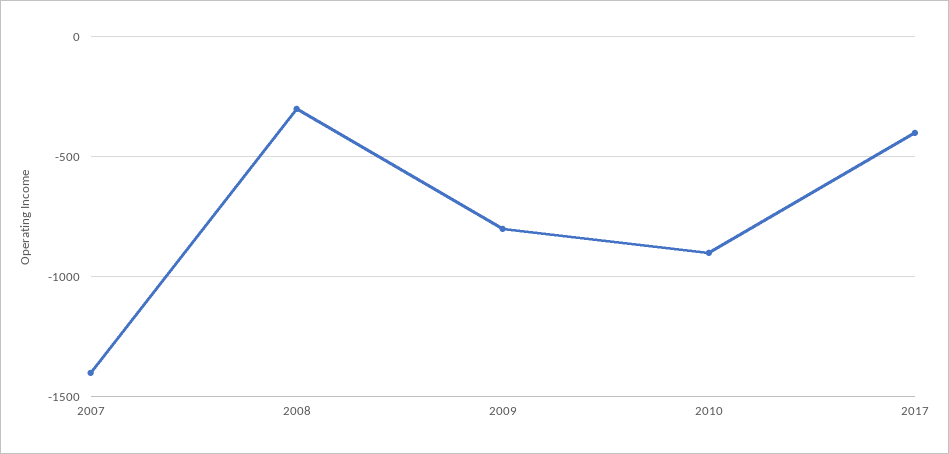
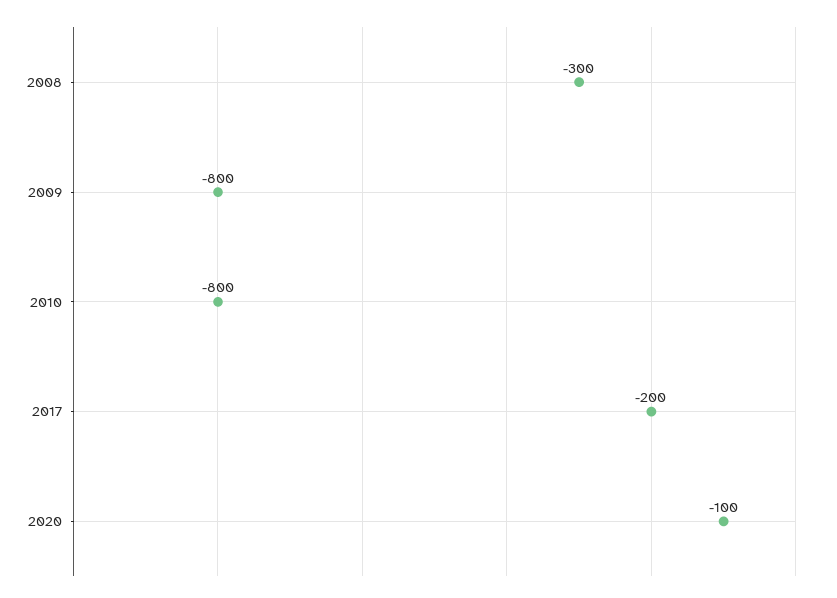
2007: -1400 -> none
2010: -900 -> -800
2017: -400 -> -200
2020: none -> -100

